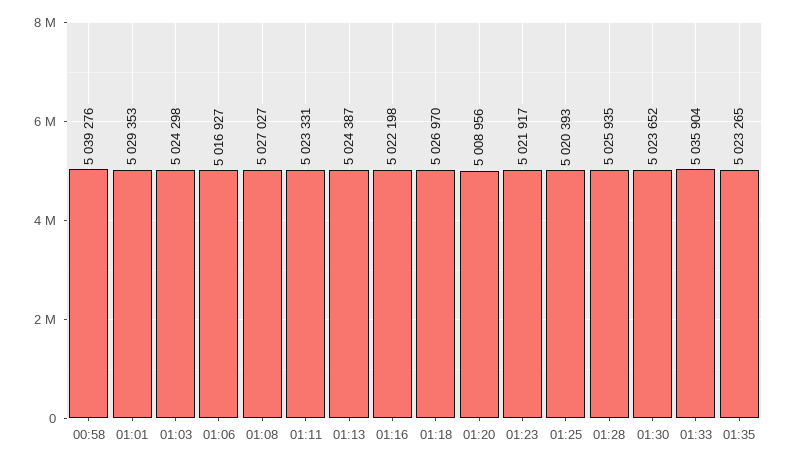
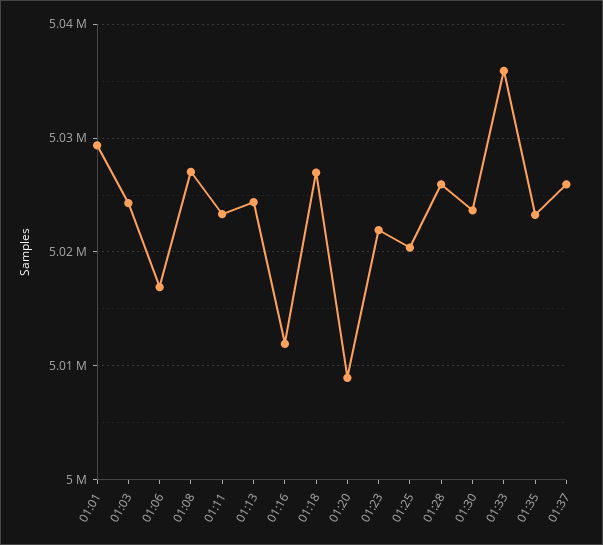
00:58: 5039276 -> none
01:16: 5022198 -> 5012000
01:37: none -> 5026000

